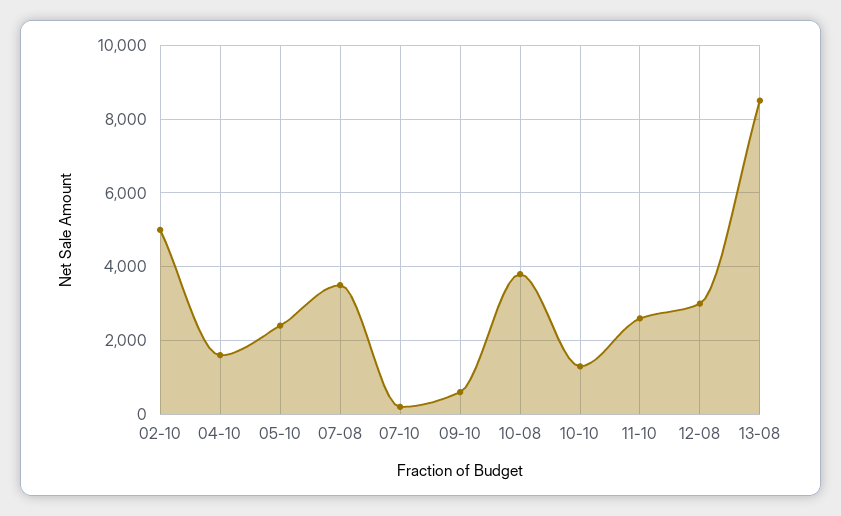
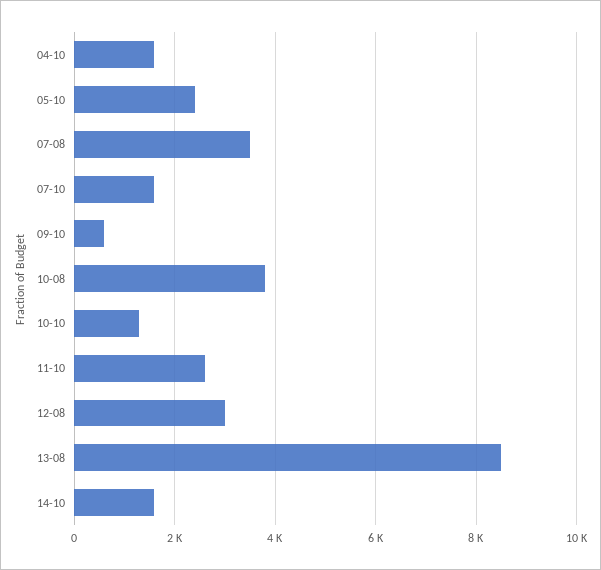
02-10: 5000 -> none
07-10: 200 -> 1600
14-10: none -> 1600

